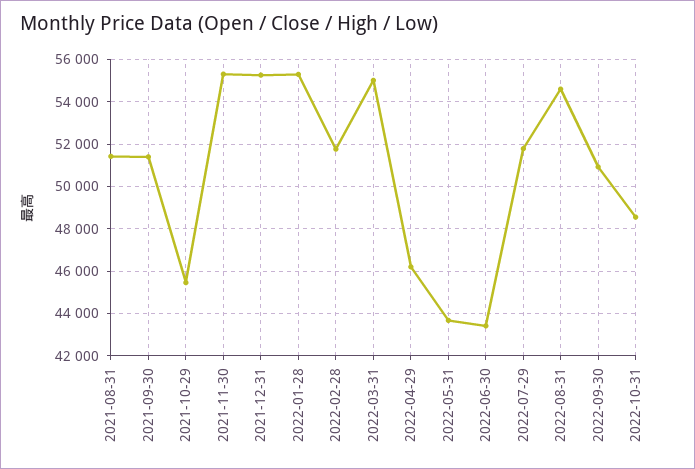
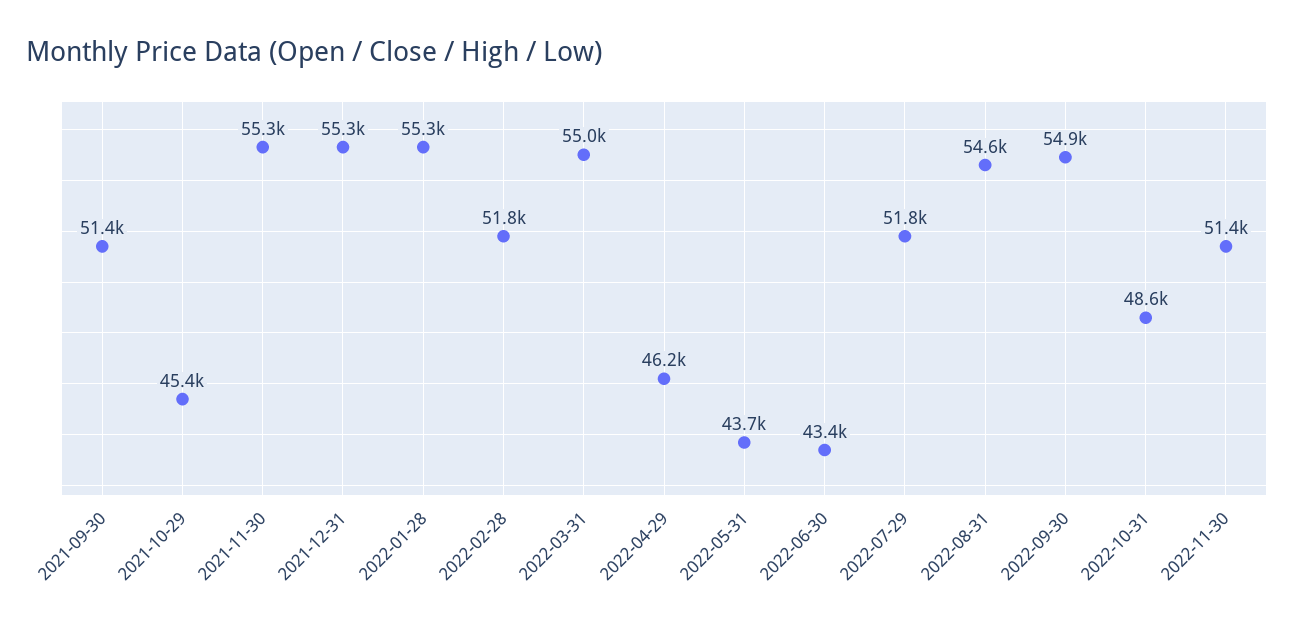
2021-08-31: 51500 -> none
2022-09-30: 51000 -> 54900
2022-11-30: none -> 51400

